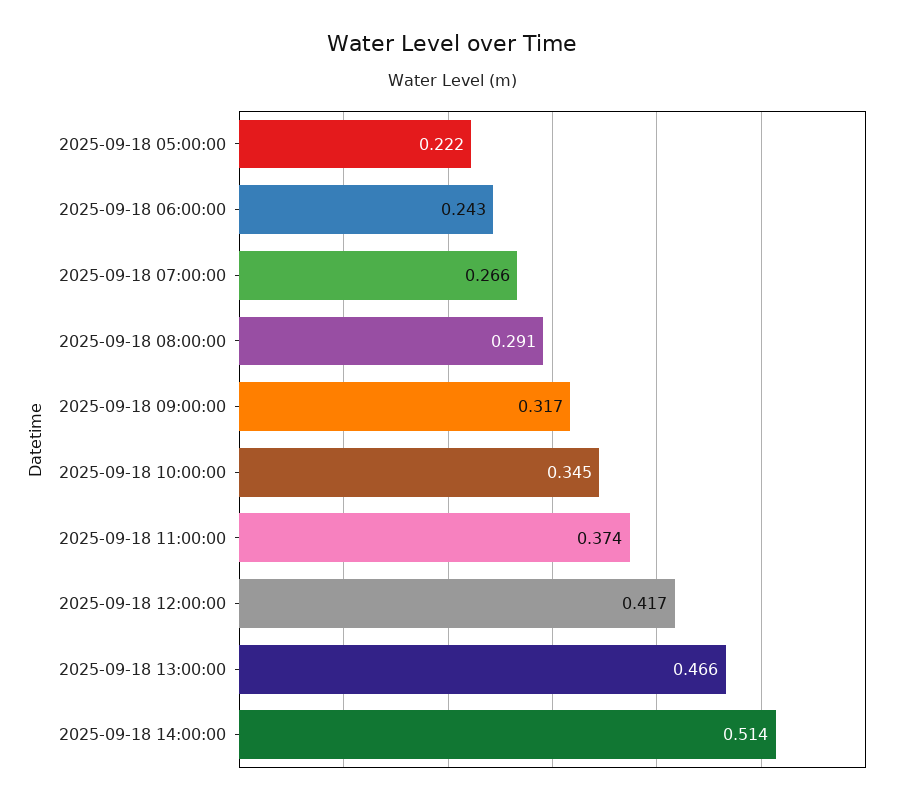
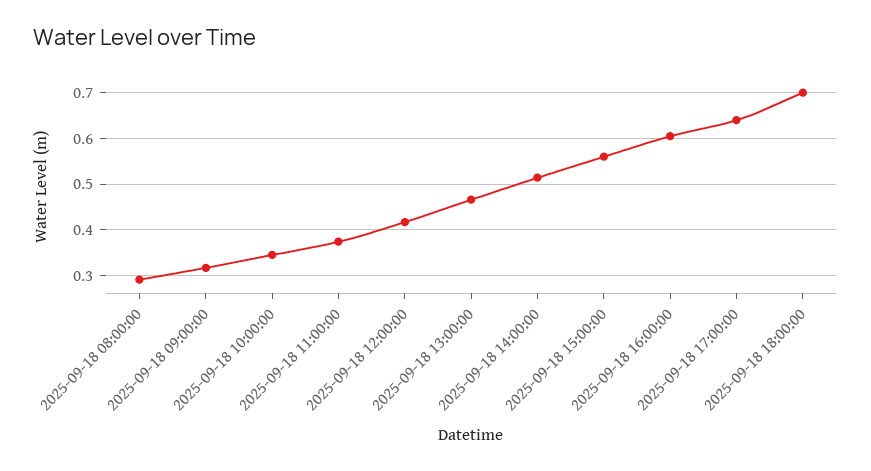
2025-09-18 05:00:00: 0.222 -> none
2025-09-18 06:00:00: 0.243 -> none
2025-09-18 07:00:00: 0.266 -> none
2025-09-18 15:00:00: none -> 0.56
2025-09-18 16:00:00: none -> 0.6
2025-09-18 17:00:00: none -> 0.64
2025-09-18 18:00:00: none -> 0.7

